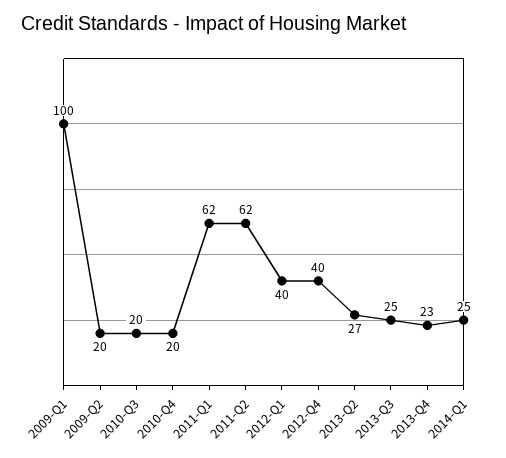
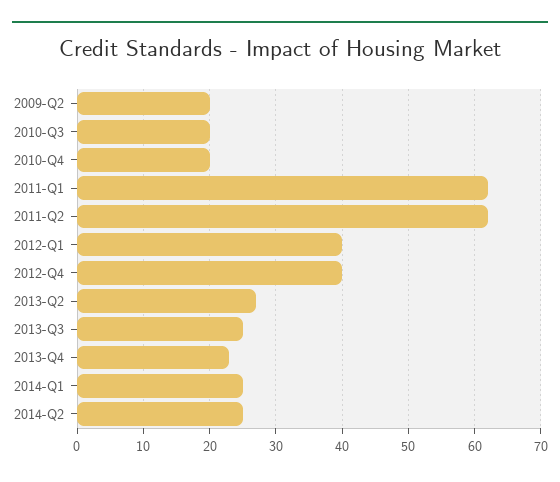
2009-Q1: 100 -> none
2014-Q2: none -> 25

